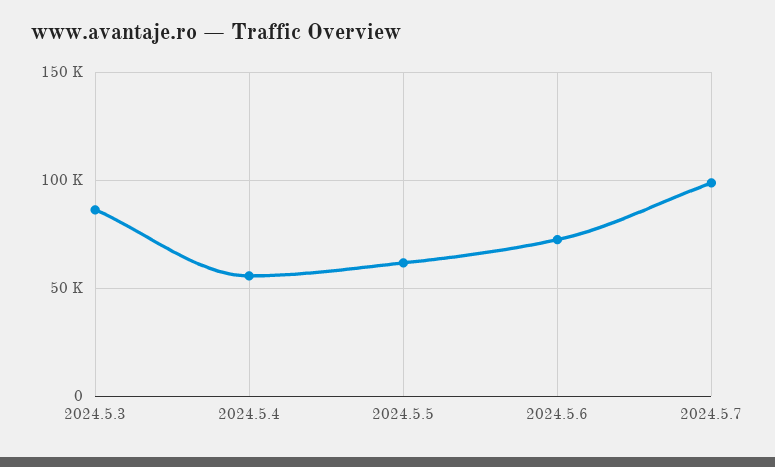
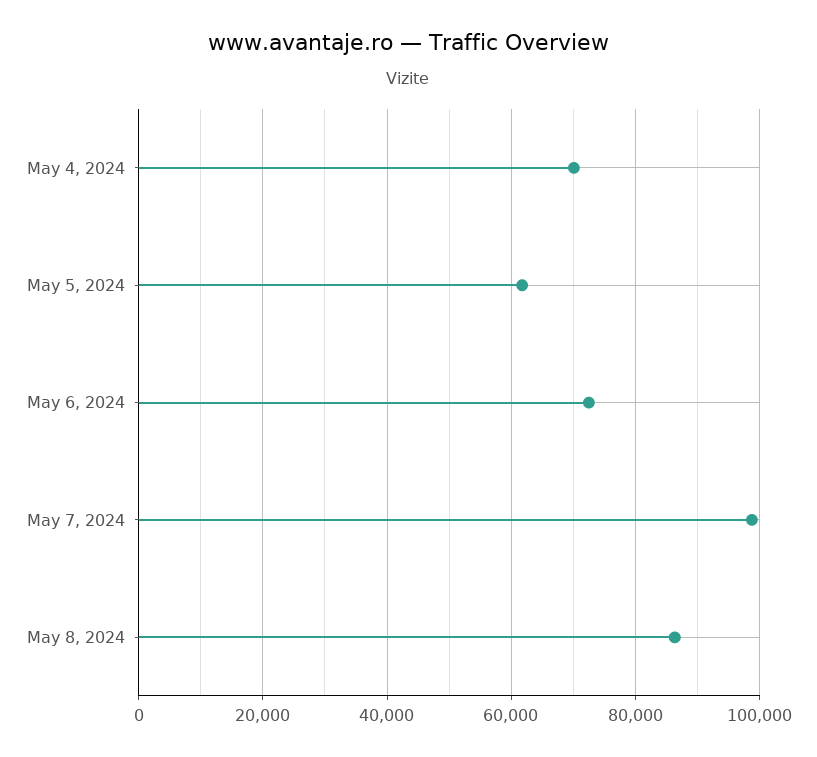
2024.5.3: 85000 -> none
2024.5.4: 55000 -> 70000
May 8, 2024: none -> 86000

